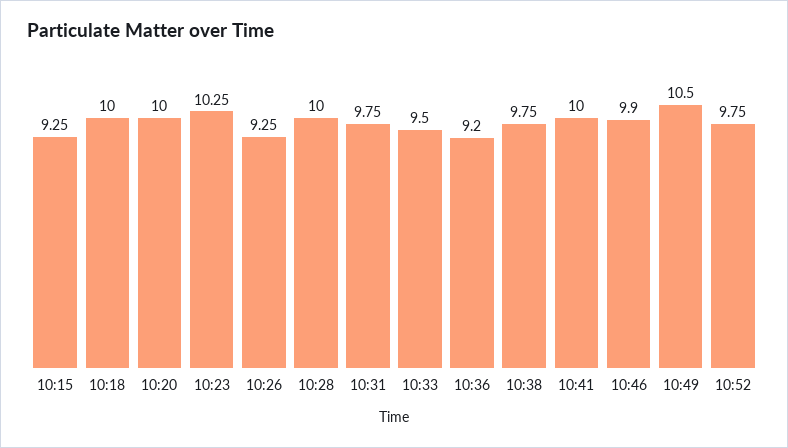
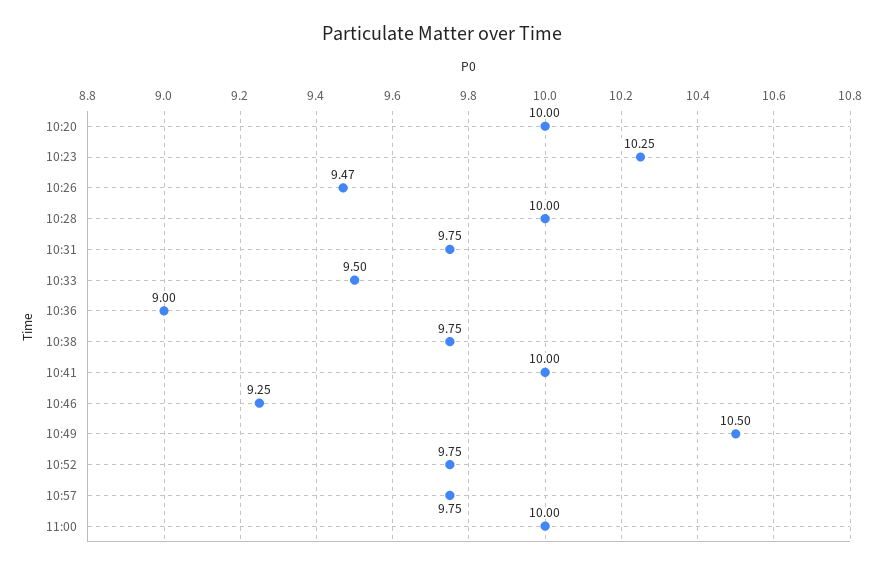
10:15: 9.25 -> none
10:18: 10 -> none
10:26: 9.25 -> 9.47
10:36: 9.2 -> 9
10:46: 9.9 -> 9.25
10:57: none -> 9.75
11:00: none -> 10

